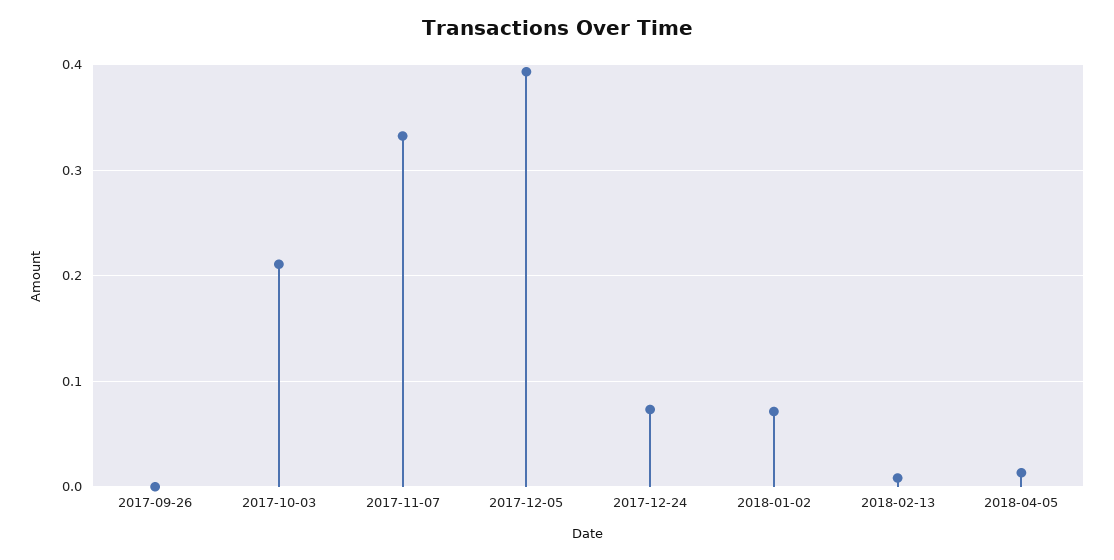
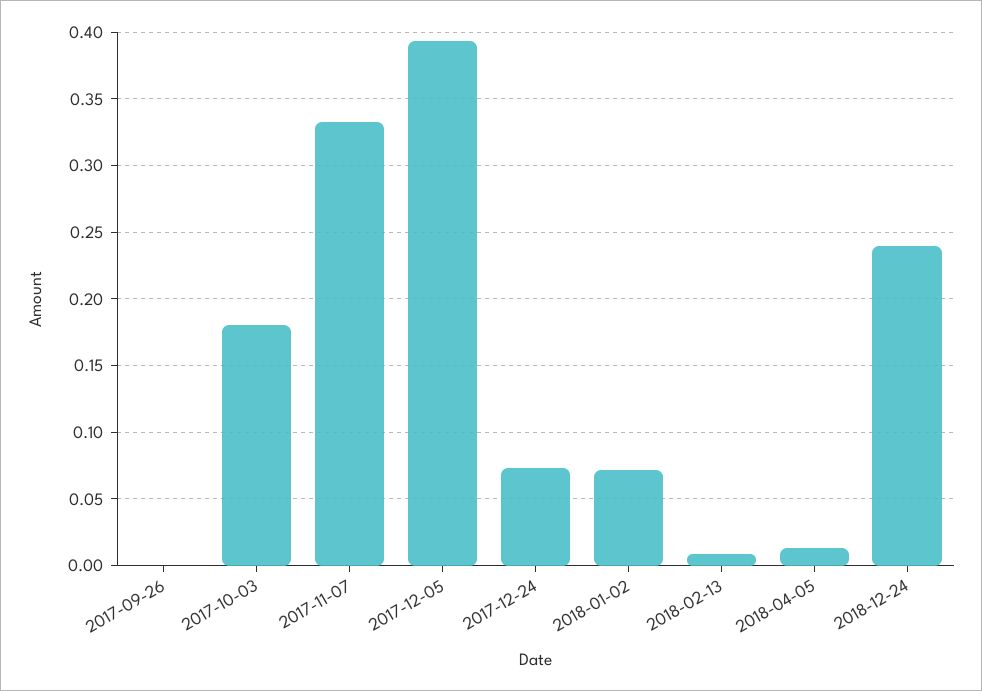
2017-10-03: 0.21 -> 0.18
2018-12-24: none -> 0.24

